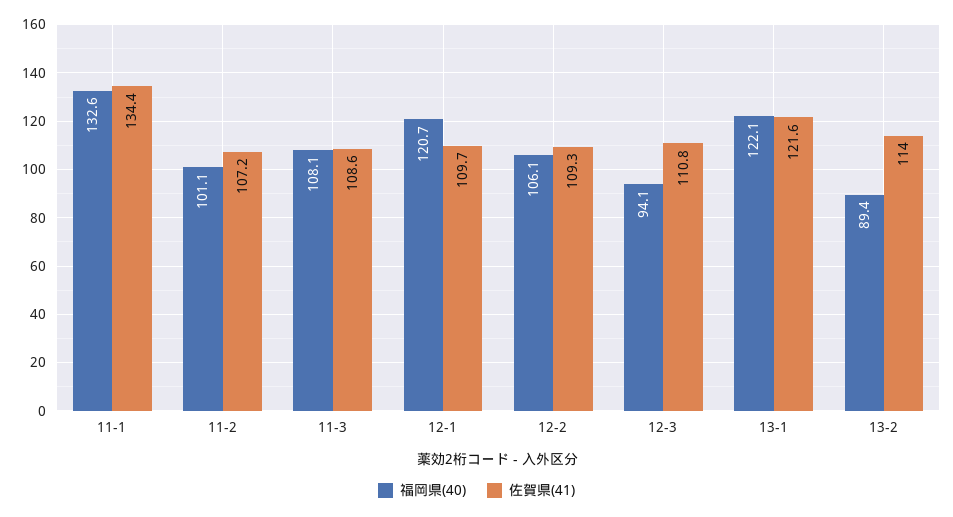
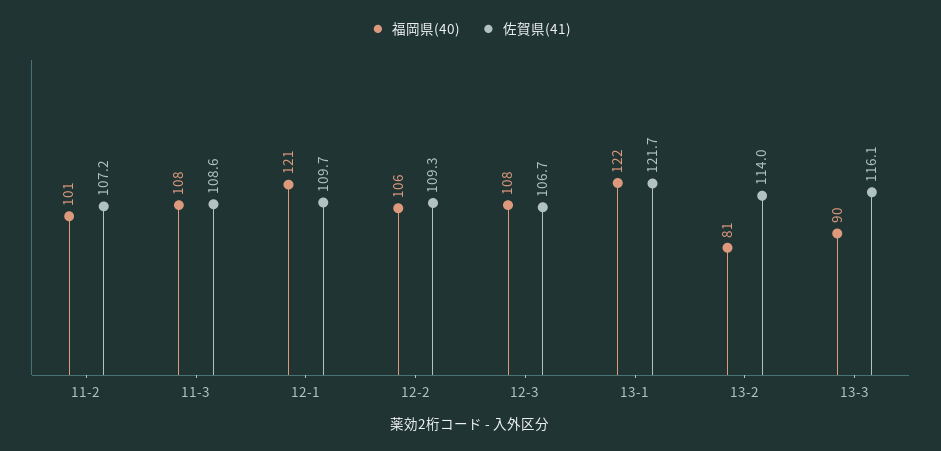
福岡県(40), 11-1: 132.6 -> none
佐賀県(41), 11-1: 134.4 -> none
福岡県(40), 12-3: 94.1 -> 108
佐賀県(41), 12-3: 110.8 -> 106.7
佐賀県(41), 13-1: 121.6 -> 121.7
福岡県(40), 13-2: 89.4 -> 81
福岡県(40), 13-3: none -> 90
佐賀県(41), 13-3: none -> 116.1

